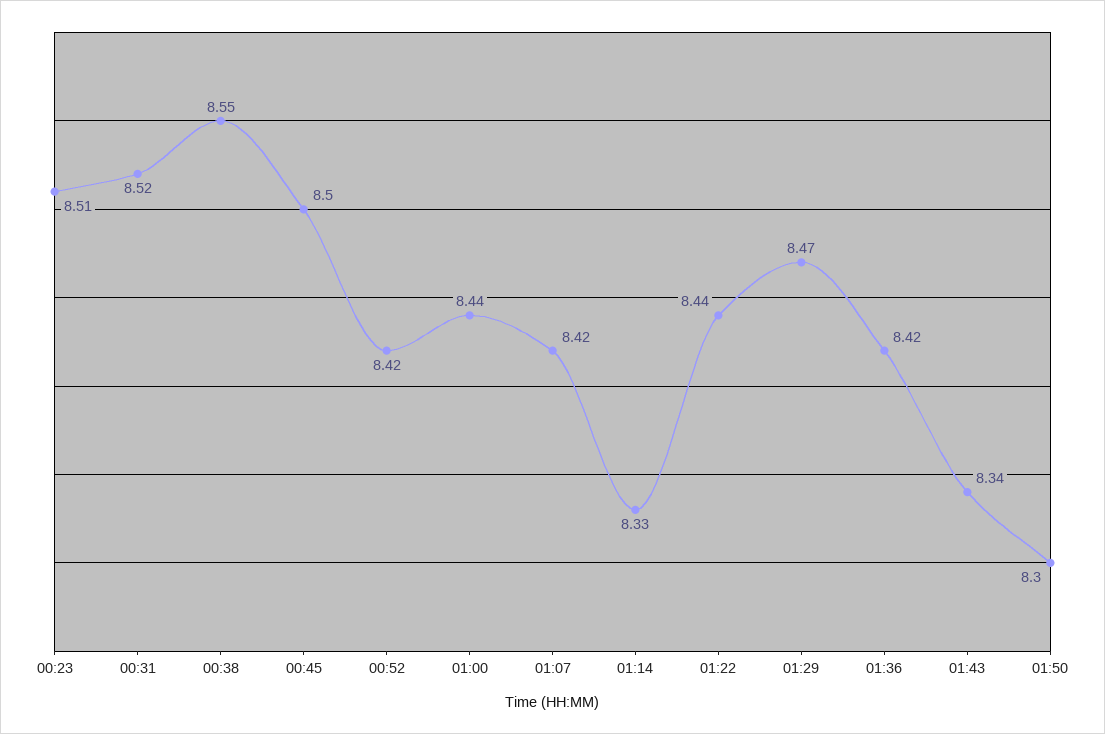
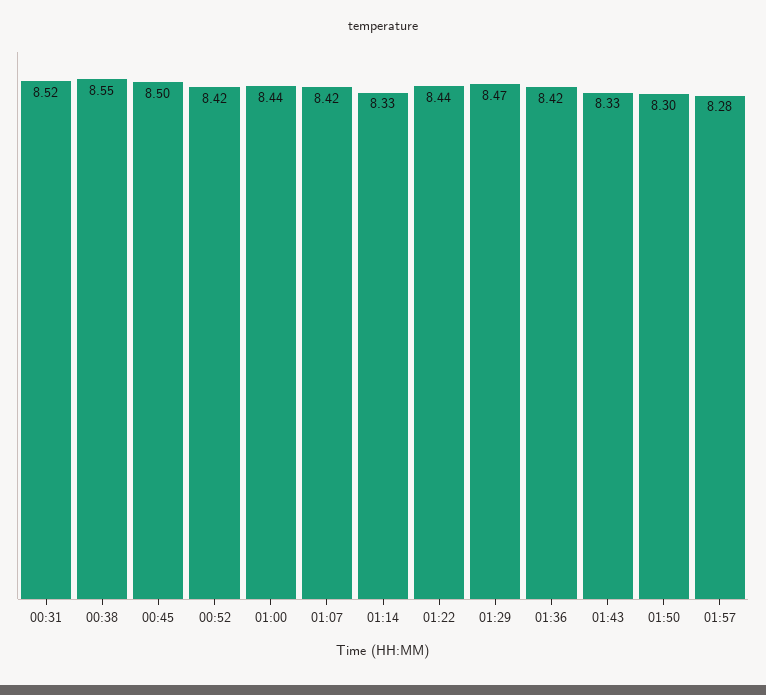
00:23: 8.51 -> none
01:43: 8.34 -> 8.33
01:57: none -> 8.28

